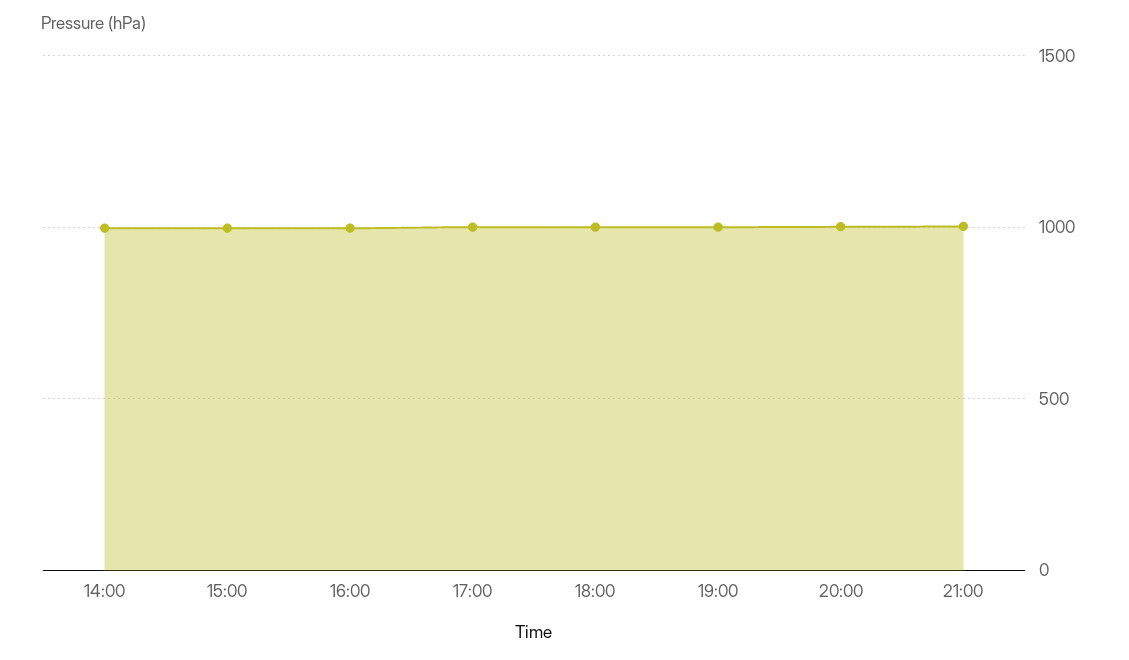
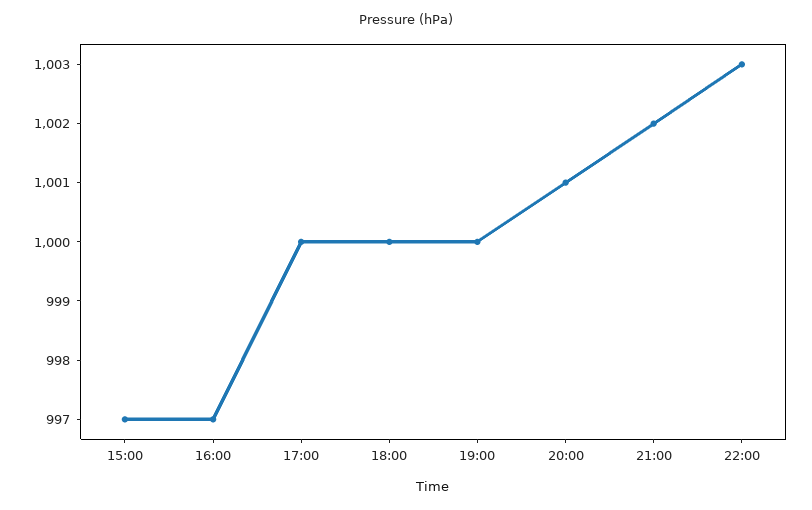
14:00: 1000 -> none
22:00: none -> 1003

